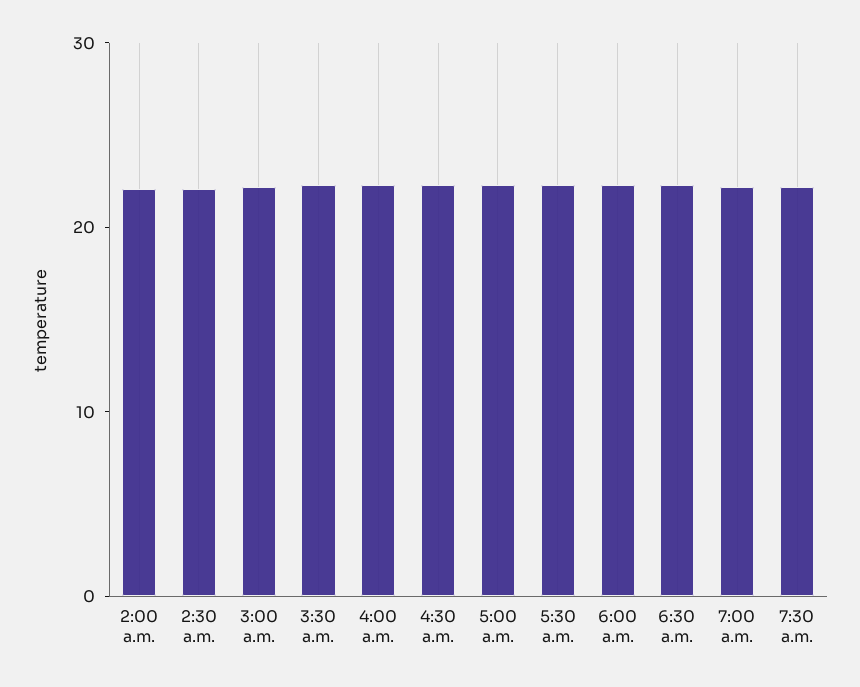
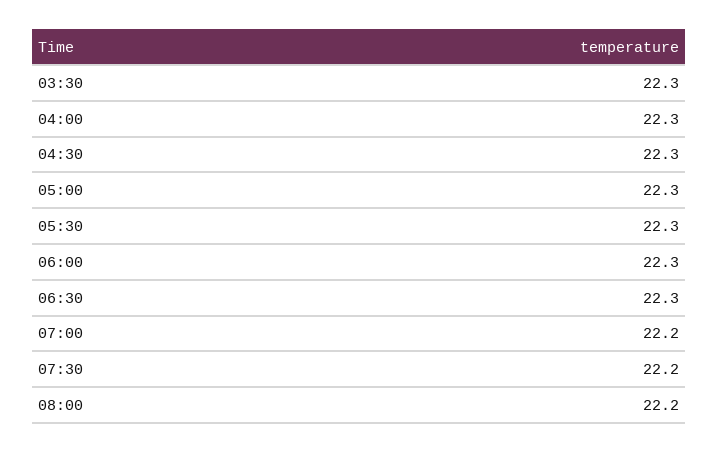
2:00 a.m.: 22 -> none
2:30 a.m.: 22 -> none
3:00 a.m.: 22 -> none
08:00: none -> 22.2

